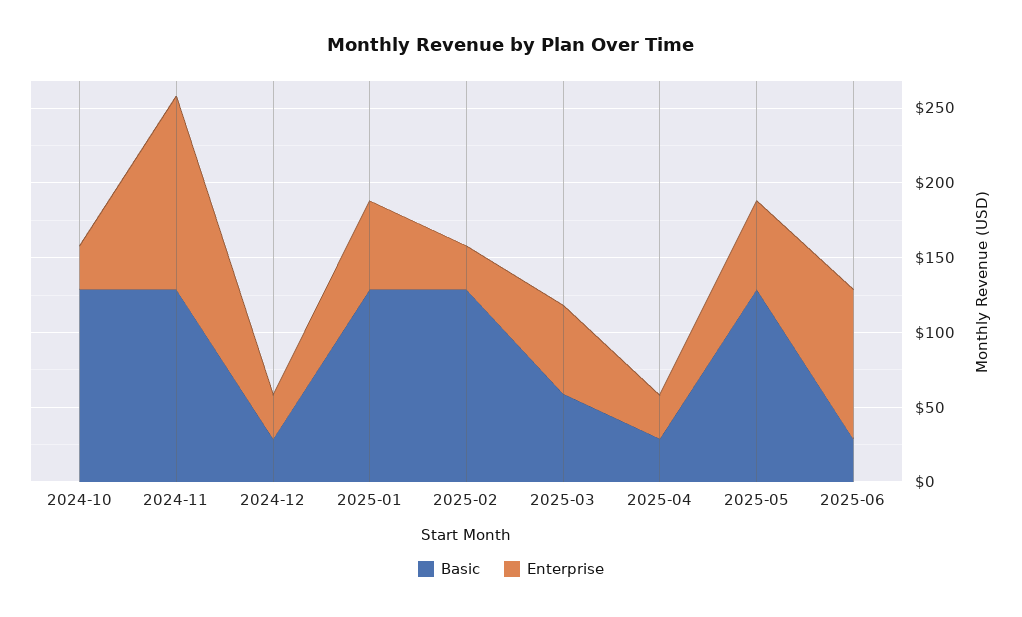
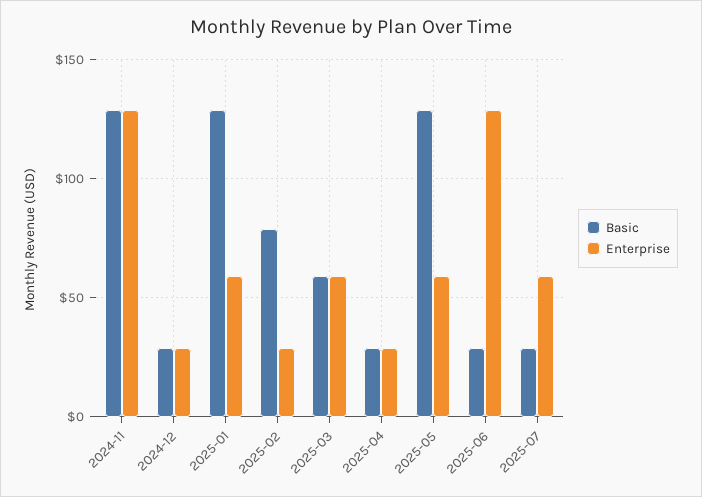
Basic, 2024-10: 130 -> none
Enterprise, 2024-10: 30 -> none
Basic, 2025-02: 130 -> 80
Enterprise, 2025-06: 100 -> 130
Basic, 2025-07: none -> 30
Enterprise, 2025-07: none -> 60

